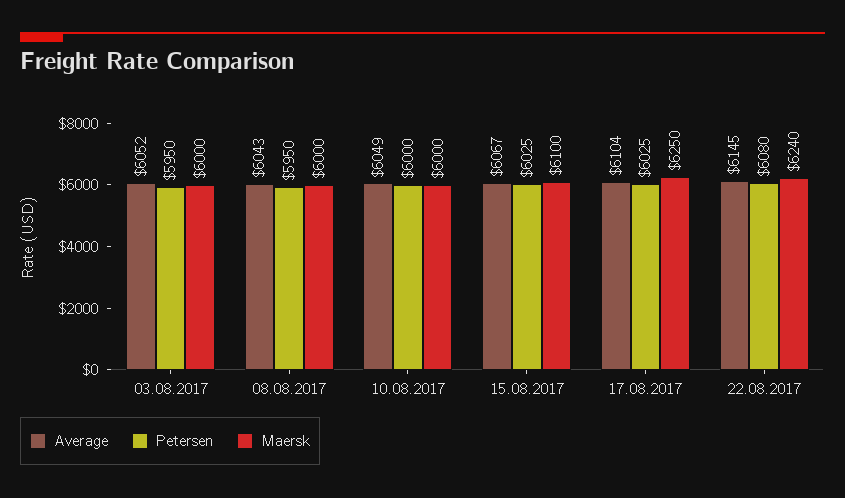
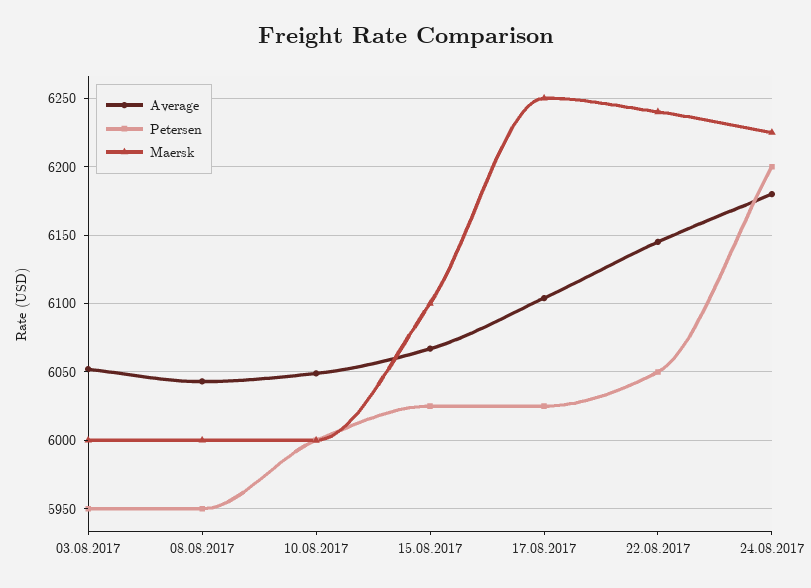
Petersen, 22.08.2017: 6080 -> 6050
Average, 24.08.2017: none -> 6180
Petersen, 24.08.2017: none -> 6200
Maersk, 24.08.2017: none -> 6225

